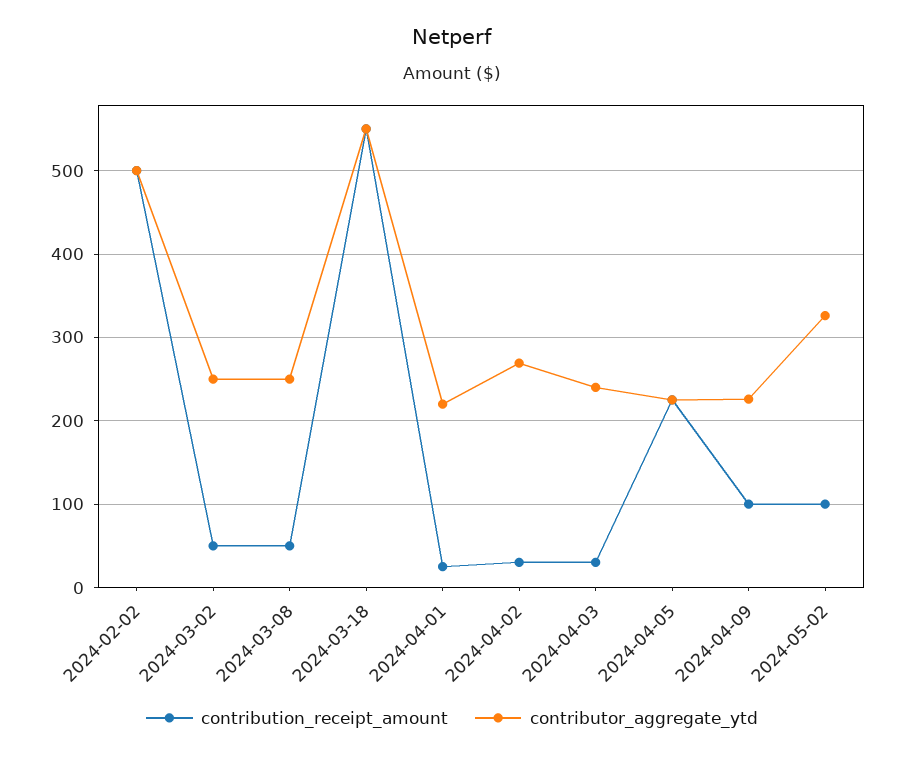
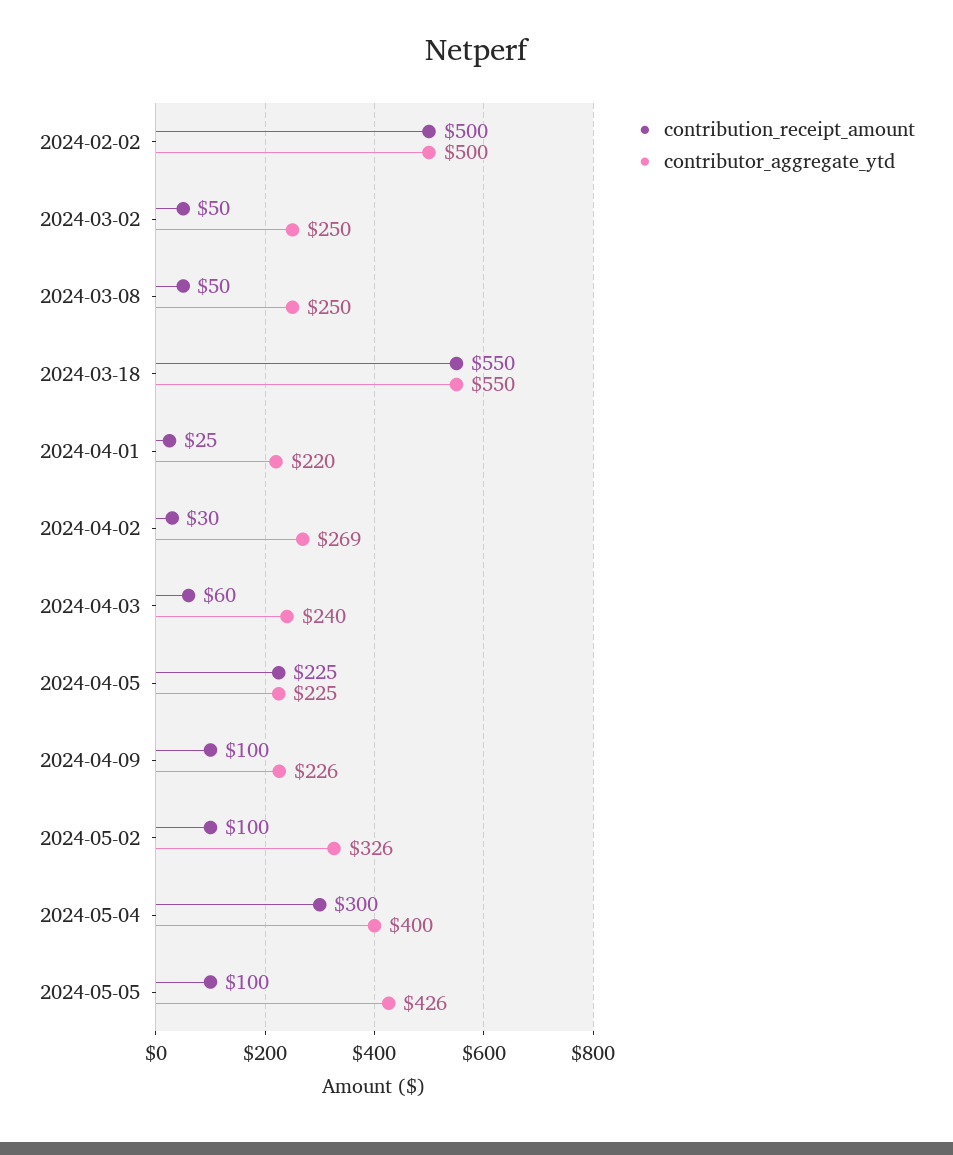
contribution_receipt_amount, 2024-04-03: 30 -> 60
contribution_receipt_amount, 2024-05-04: none -> 300
contributor_aggregate_ytd, 2024-05-04: none -> 400
contribution_receipt_amount, 2024-05-05: none -> 100
contributor_aggregate_ytd, 2024-05-05: none -> 426

